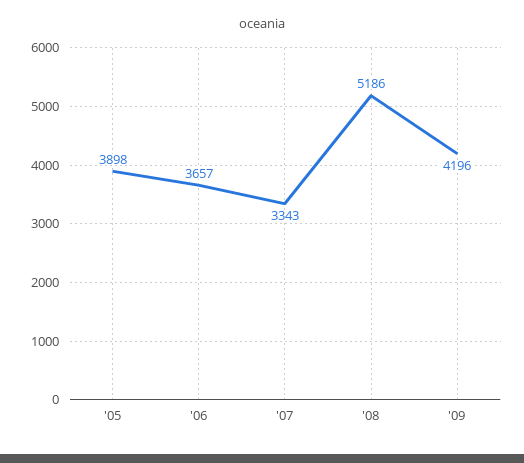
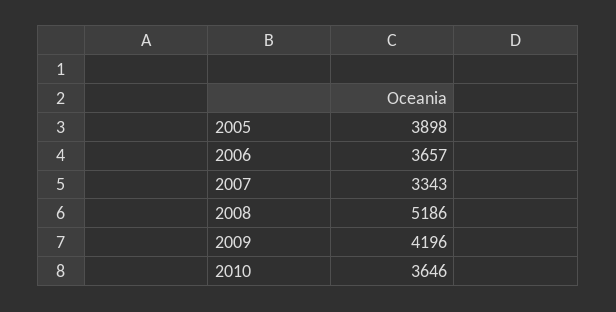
2010: none -> 3646

